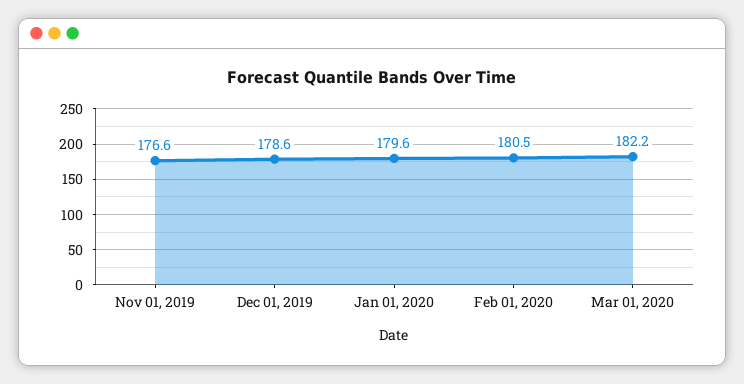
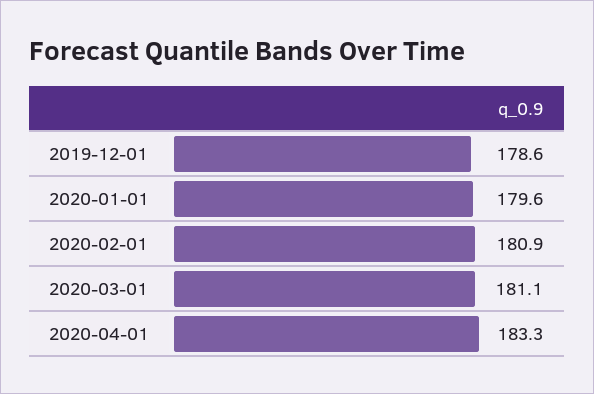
Nov 01, 2019: 176.6 -> none
Feb 01, 2020: 180.5 -> 180.9
Mar 01, 2020: 182.2 -> 181.1
2020-04-01: none -> 183.3

